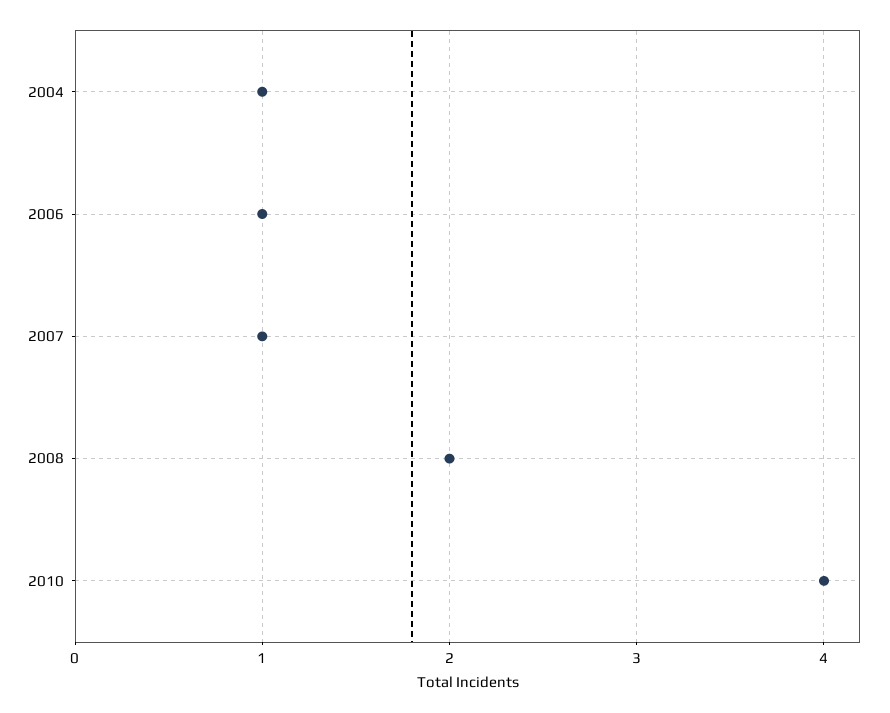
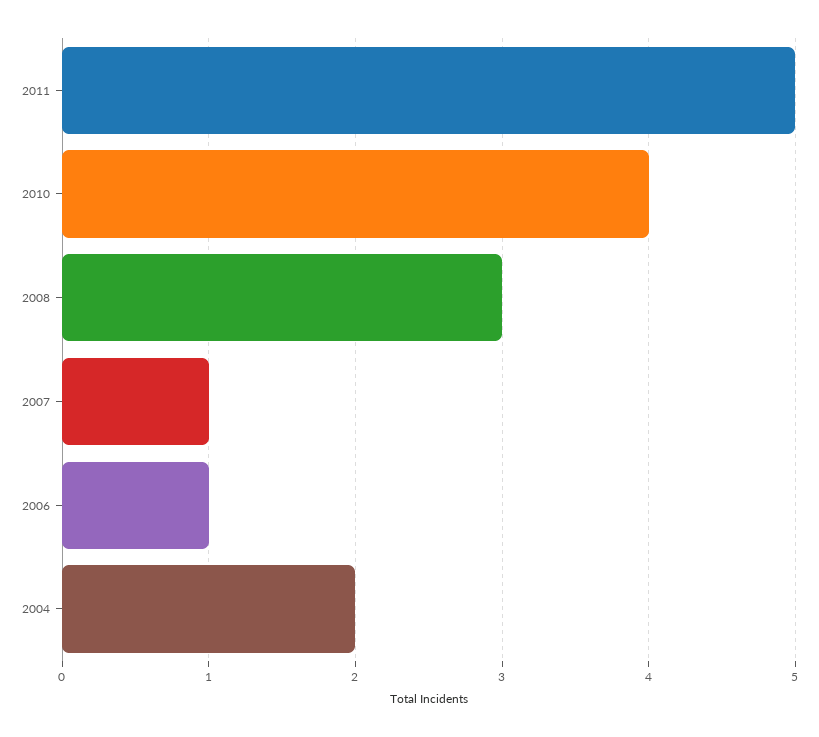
2004: 1 -> 2
2008: 2 -> 3
2011: none -> 5

